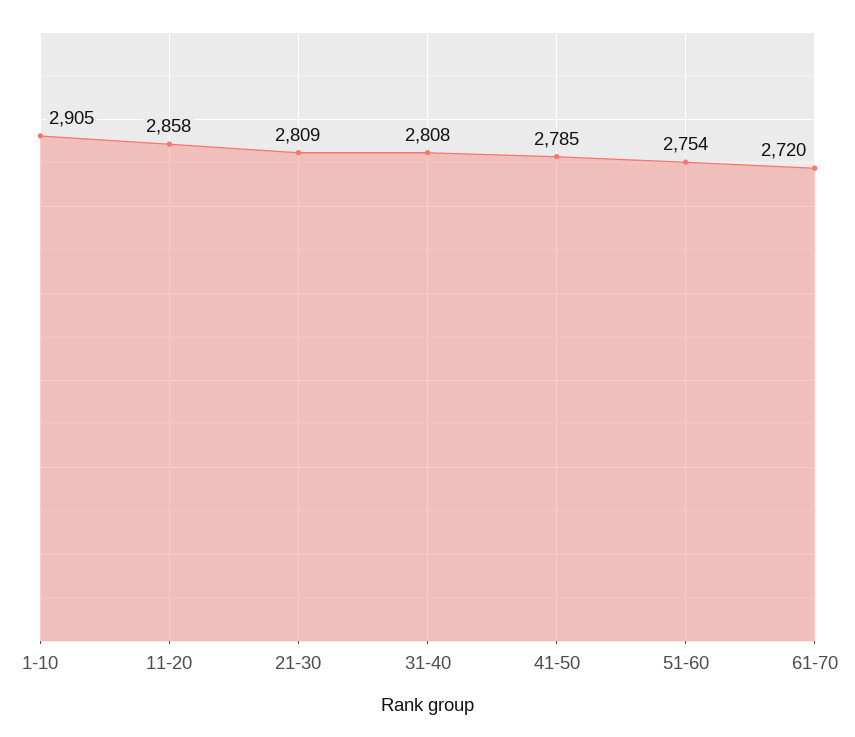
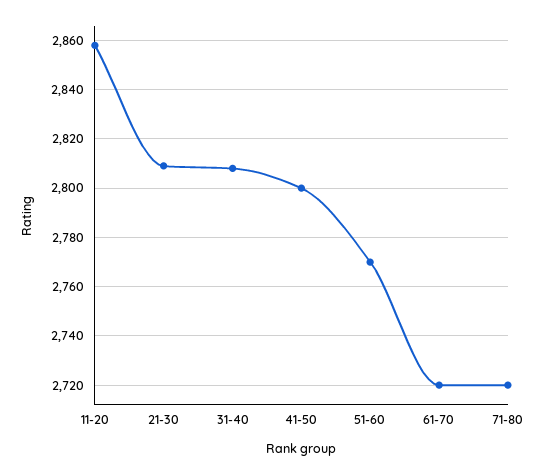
1-10: 2905 -> none
41-50: 2785 -> 2800
51-60: 2754 -> 2770
71-80: none -> 2720

